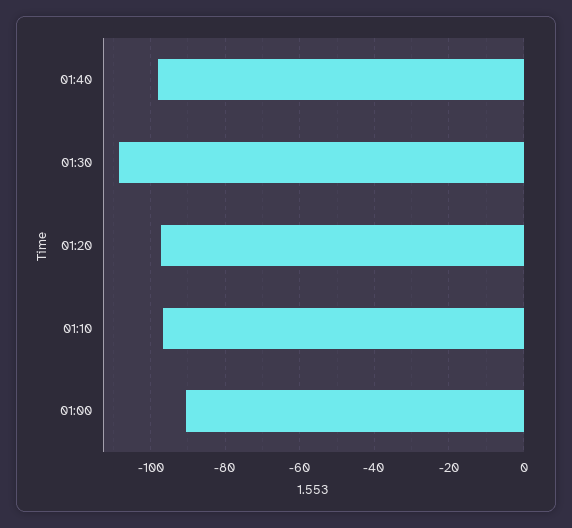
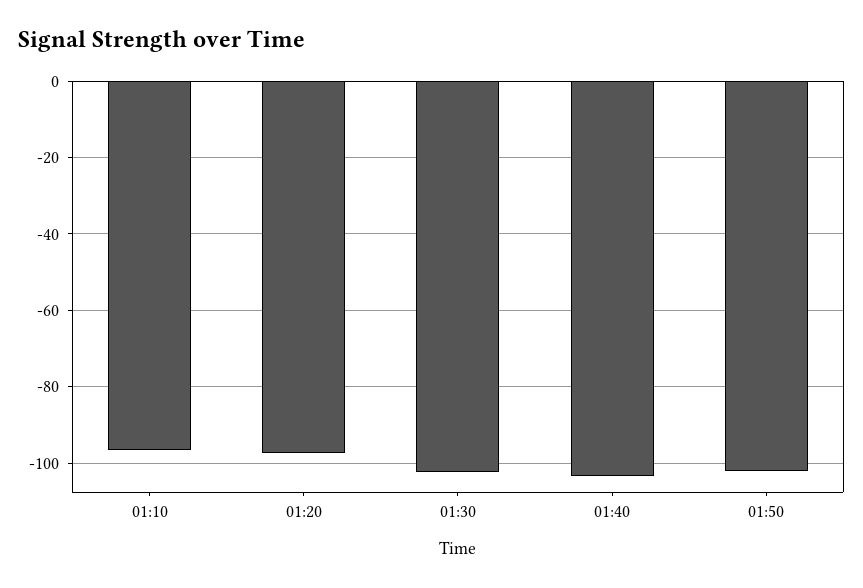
01:40: -98 -> -104
01:30: -108 -> -102
01:00: -90 -> none
01:50: none -> -102

